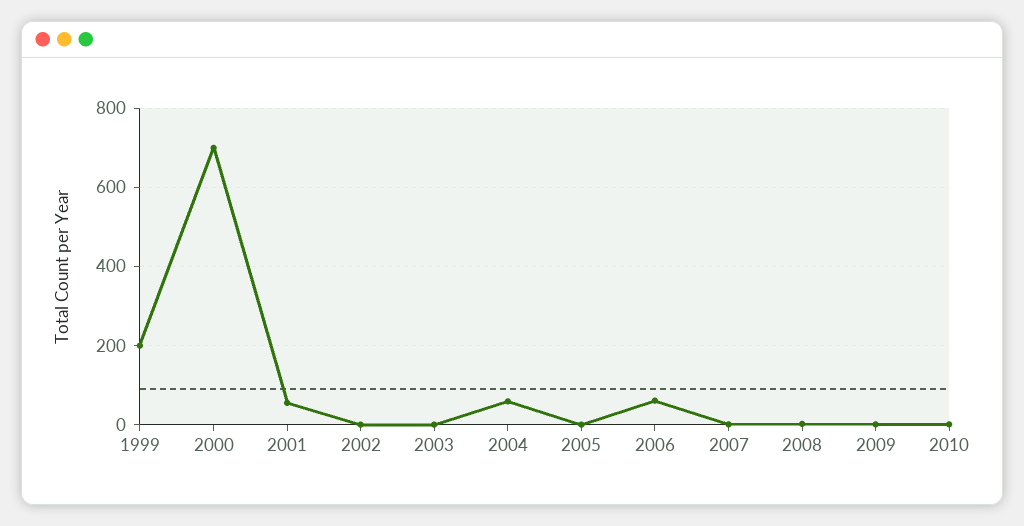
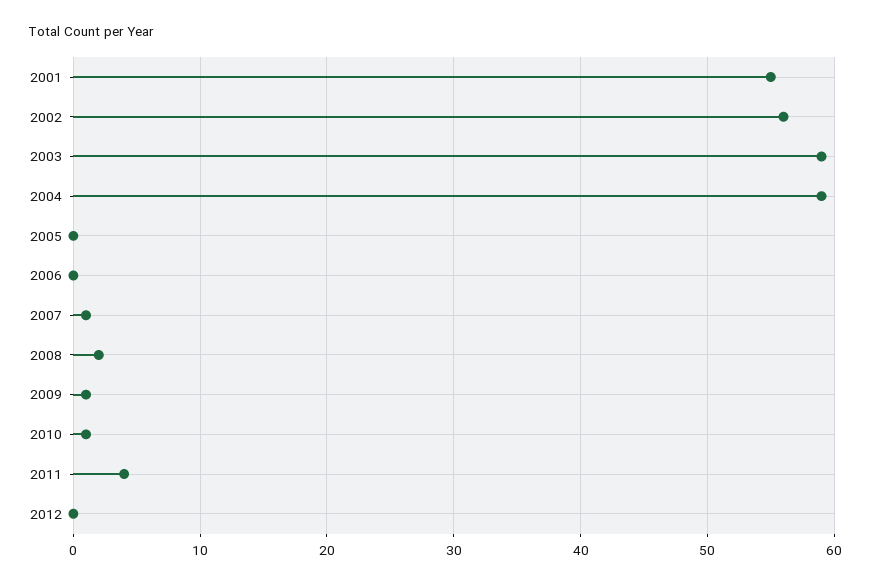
1999: 200 -> none
2000: 700 -> none
2002: 0 -> 56
2003: 0 -> 59
2006: 60 -> 0
2011: none -> 4
2012: none -> 0

